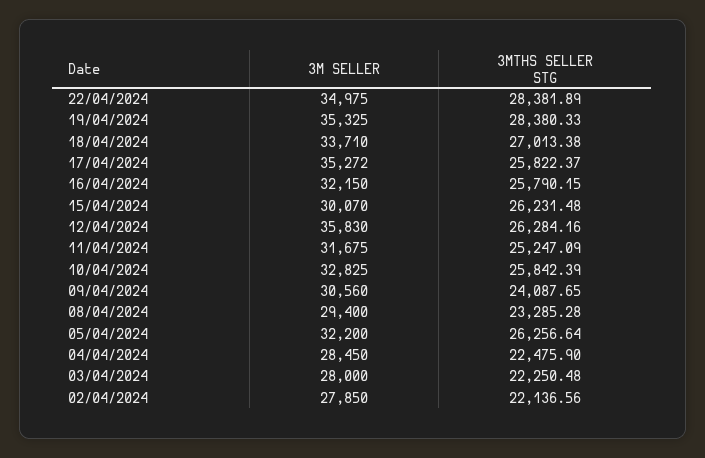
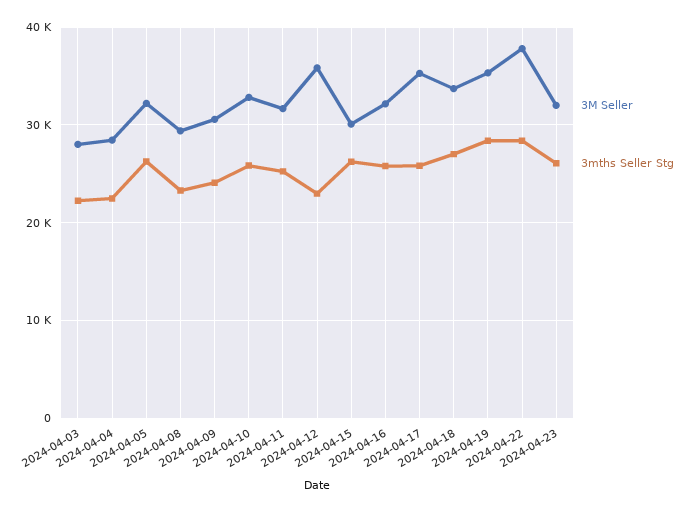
3M SELLER, 22/04/2024: 34975 -> 38000
3MTHS SELLER STG, 12/04/2024: 26284.16 -> 23000
3M SELLER, 02/04/2024: 27850 -> none
3MTHS SELLER STG, 02/04/2024: 22136.56 -> none
3M SELLER, 2024-04-23: none -> 32000
3MTHS SELLER STG, 2024-04-23: none -> 26000

